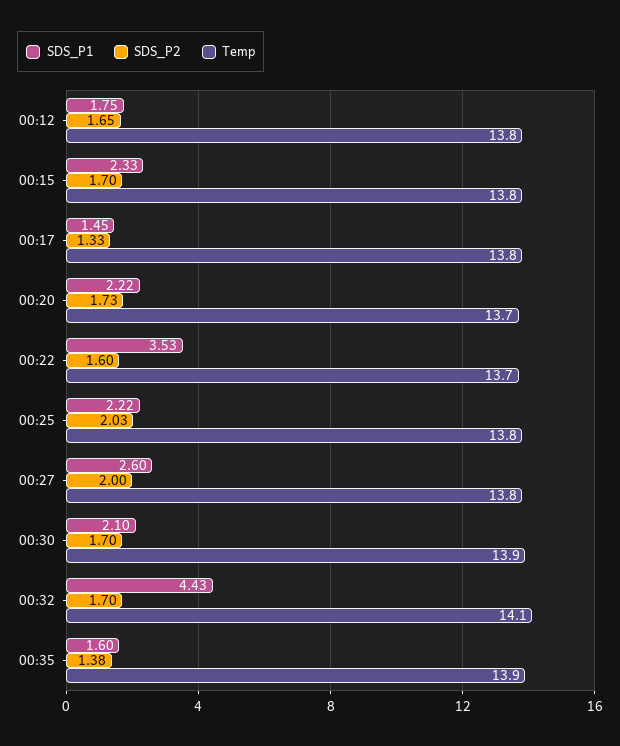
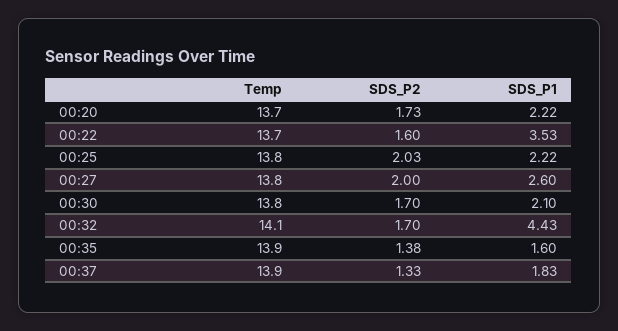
SDS_P1, 00:12: 1.75 -> none
SDS_P2, 00:12: 1.65 -> none
Temp, 00:12: 13.8 -> none
SDS_P1, 00:15: 2.33 -> none
SDS_P2, 00:15: 1.7 -> none
Temp, 00:15: 13.8 -> none
SDS_P1, 00:17: 1.45 -> none
SDS_P2, 00:17: 1.33 -> none
Temp, 00:17: 13.8 -> none
Temp, 00:30: 13.9 -> 13.8
Temp, 00:37: none -> 13.9
SDS_P2, 00:37: none -> 1.33
SDS_P1, 00:37: none -> 1.83

